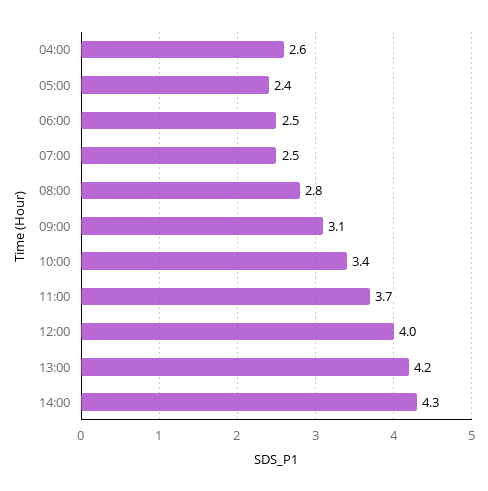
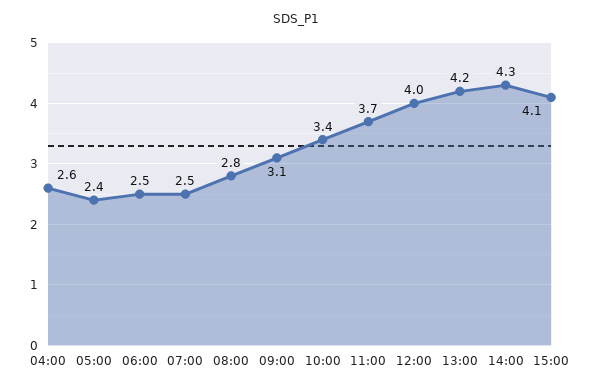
15:00: none -> 4.1

